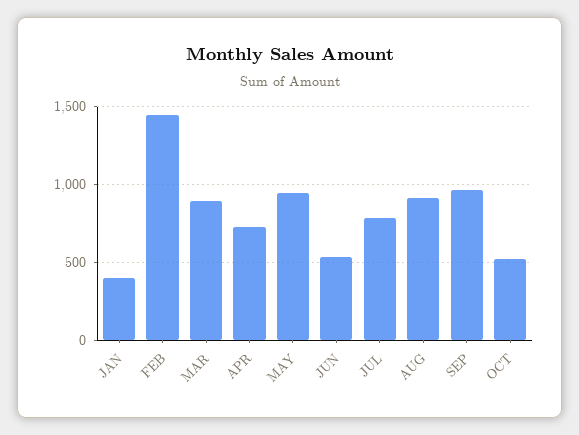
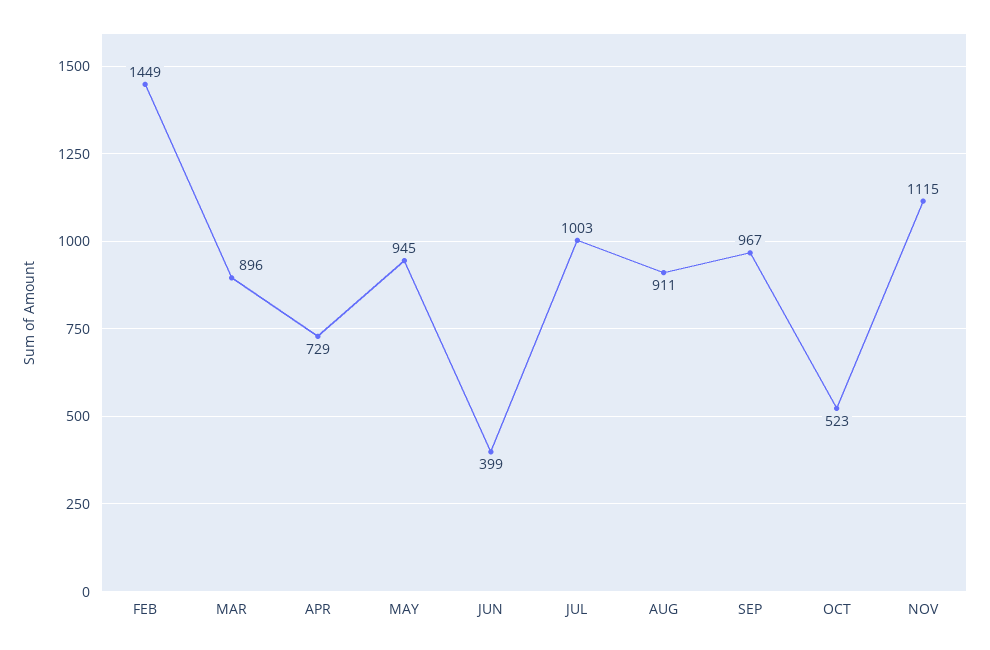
JAN: 400 -> none
JUN: 550 -> 399
JUL: 800 -> 1003
NOV: none -> 1115

